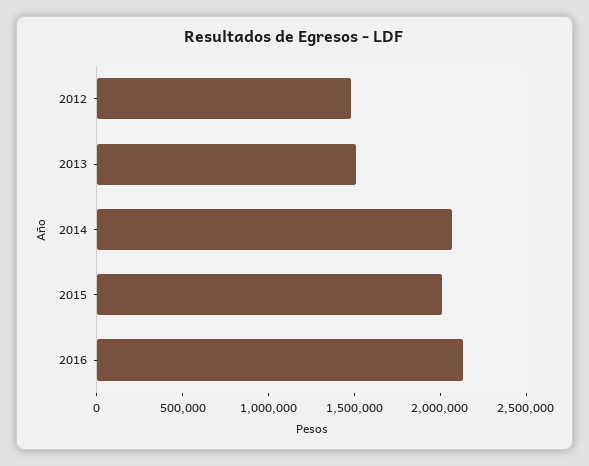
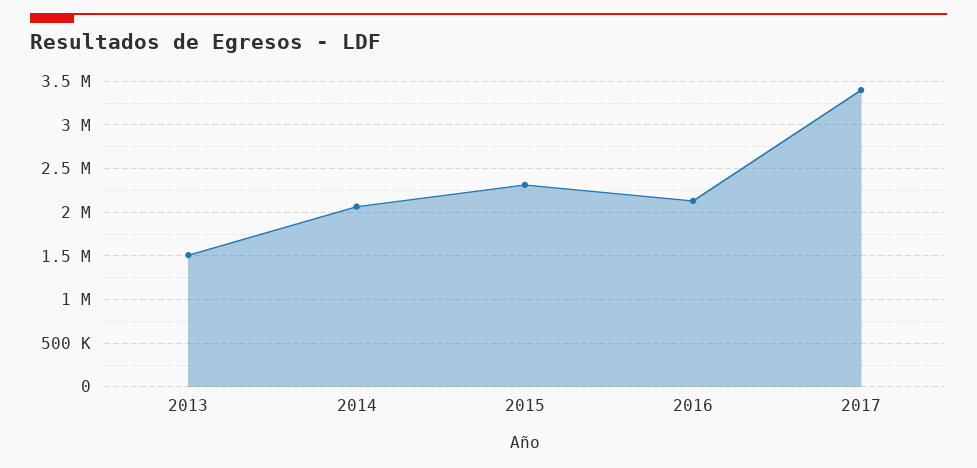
2012: 1500000 -> none
2015: 2000000 -> 2300000
2017: none -> 3400000

